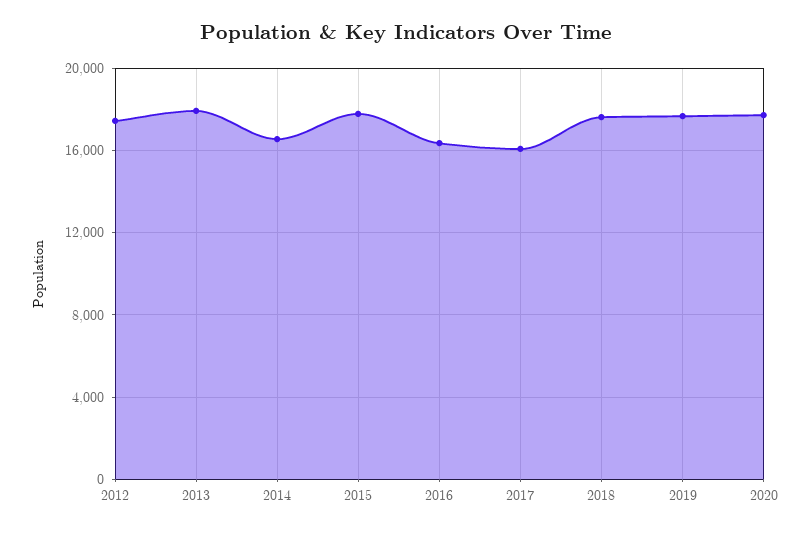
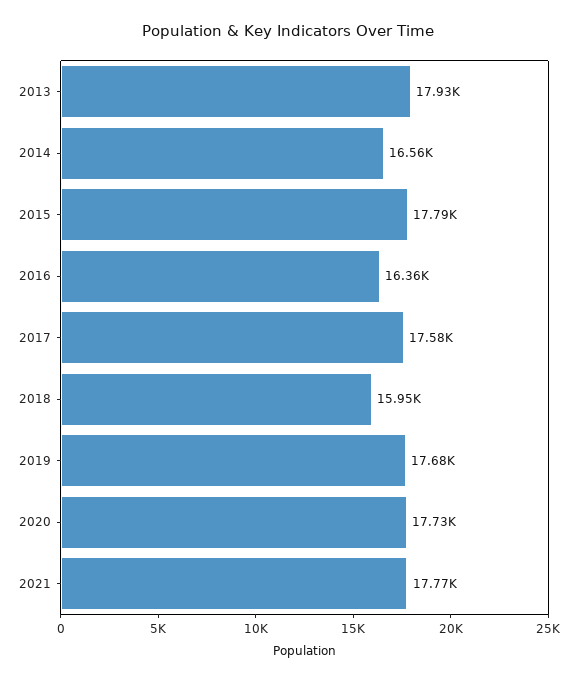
2012: 17500 -> none
2017: 16000 -> 17580
2018: 17500 -> 15950
2021: none -> 17770

